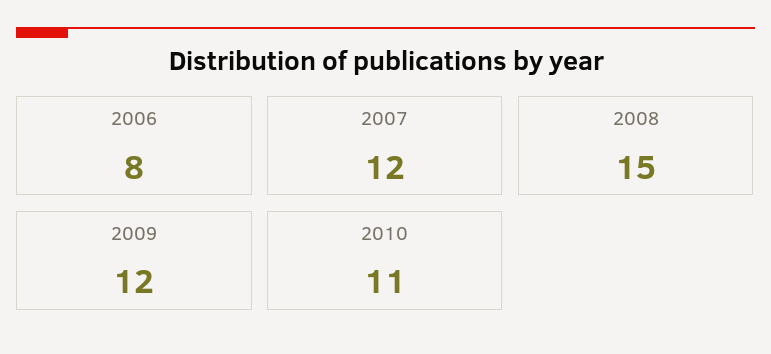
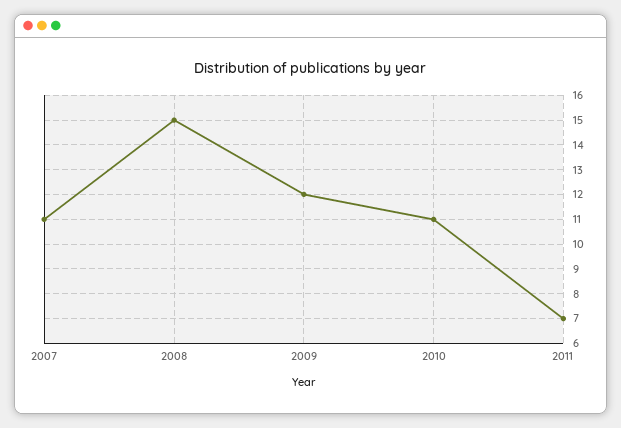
2006: 8 -> none
2007: 12 -> 11
2011: none -> 7

